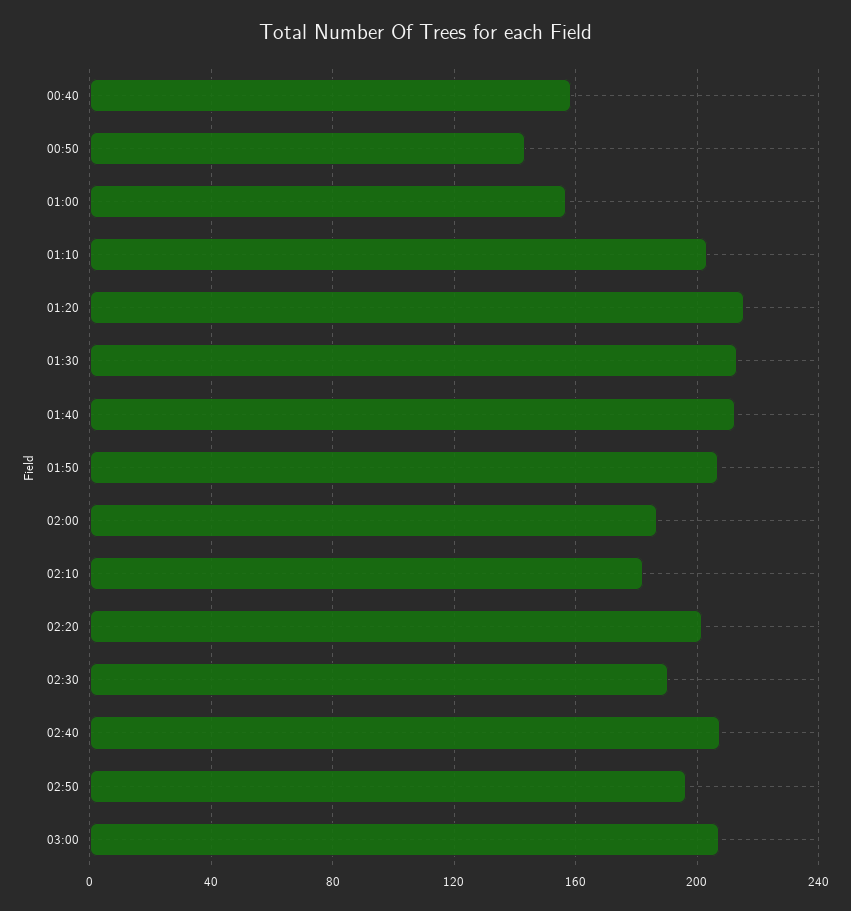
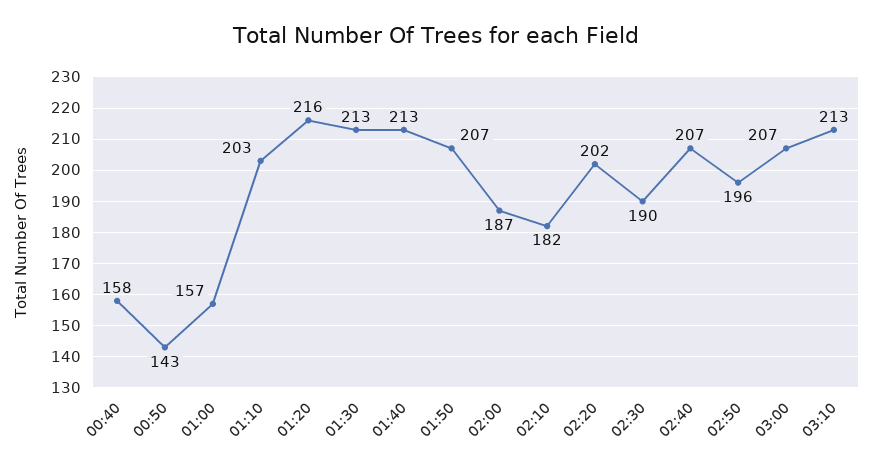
03:10: none -> 213

